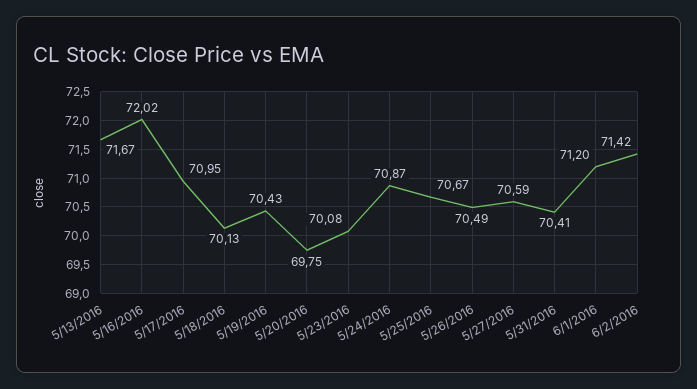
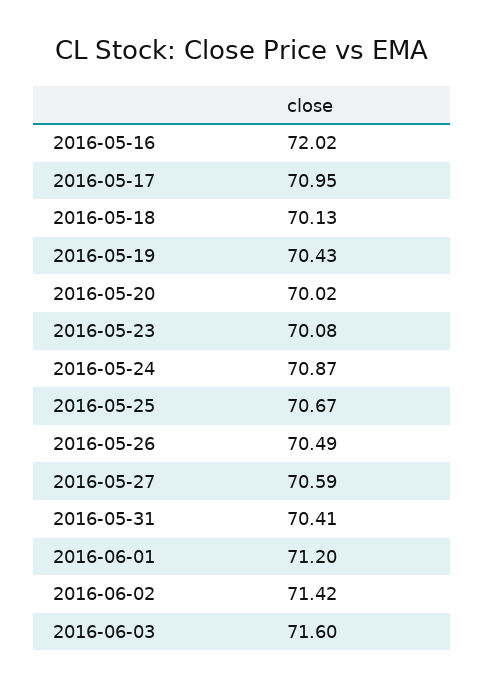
5/13/2016: 71.67 -> none
5/20/2016: 69.75 -> 70.02
2016-06-03: none -> 71.6

